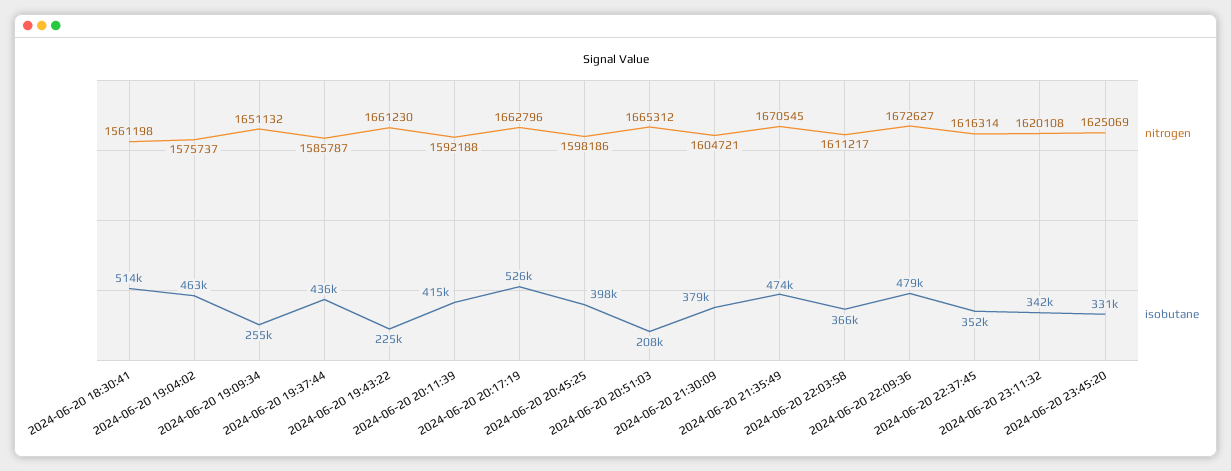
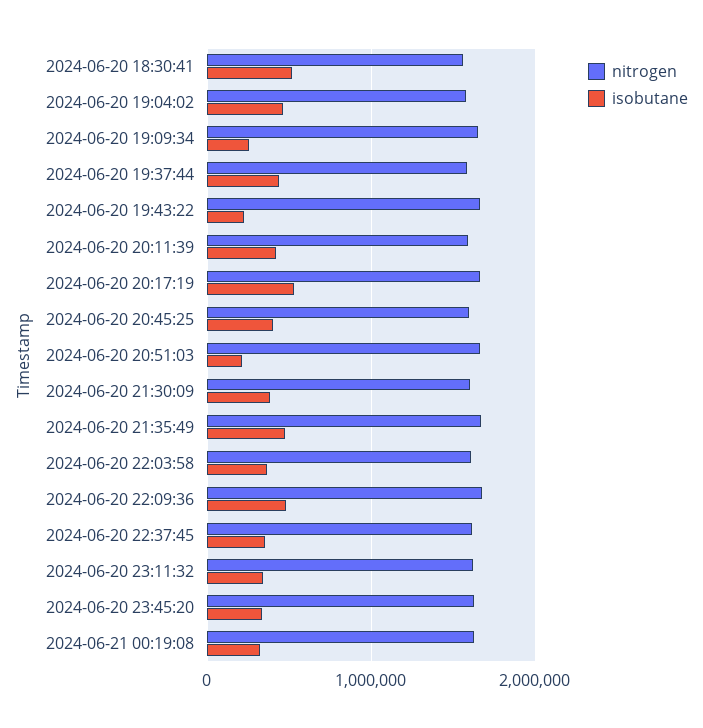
nitrogen, 2024-06-21 00:19:08: none -> 1600000
isobutane, 2024-06-21 00:19:08: none -> 300000

